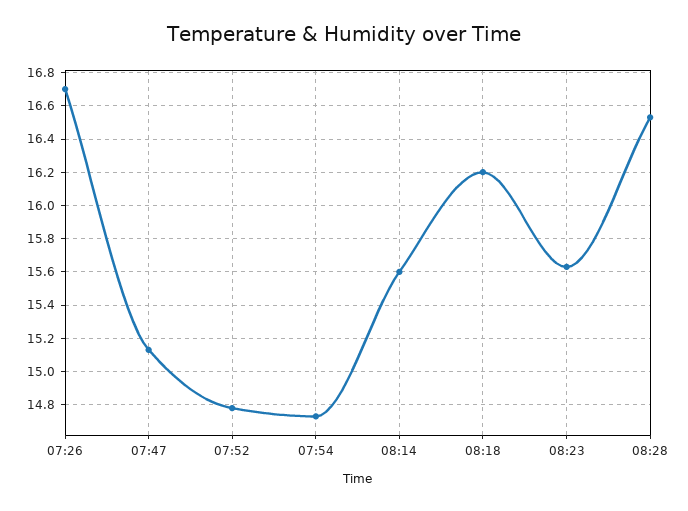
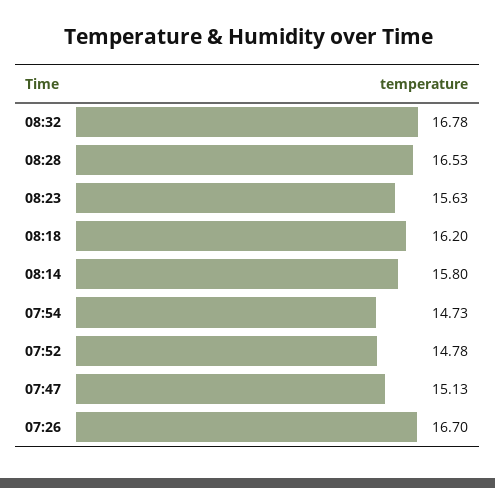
08:14: 15.6 -> 15.8
08:32: none -> 16.78

